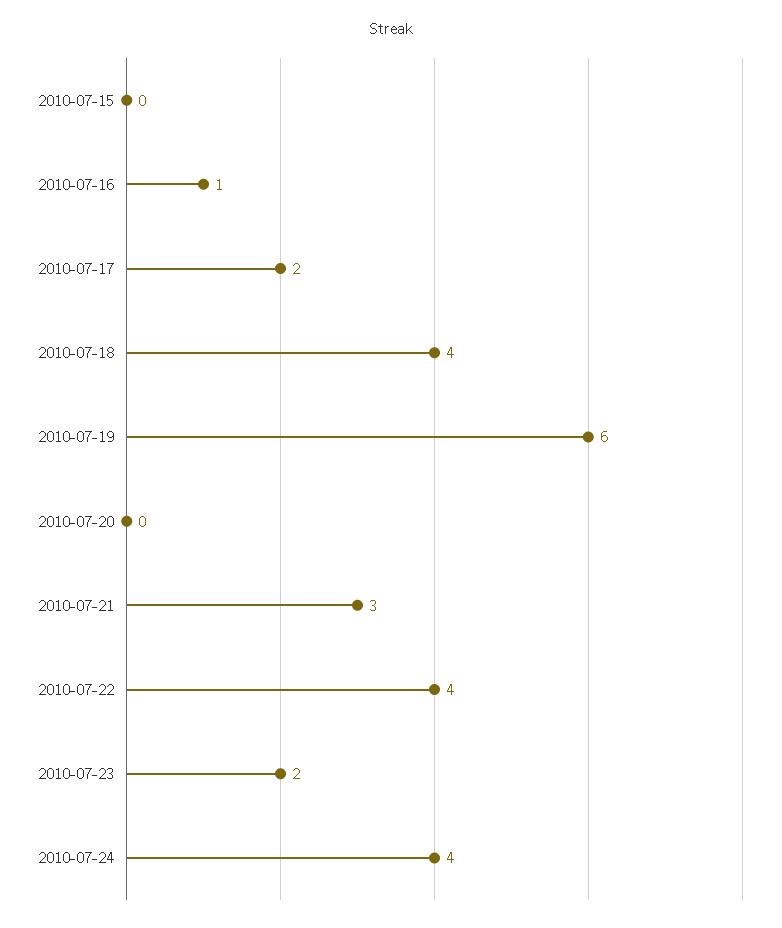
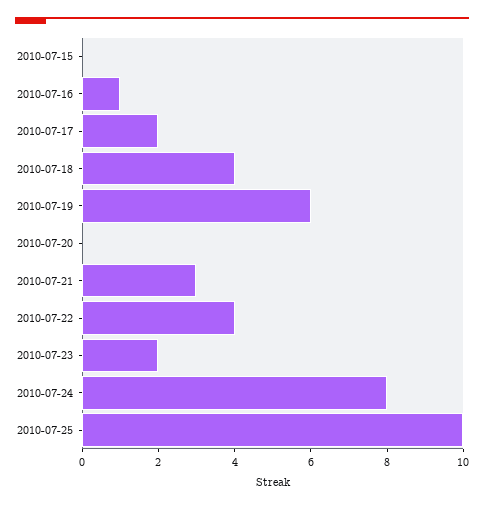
2010-07-24: 4 -> 8
2010-07-25: none -> 10

